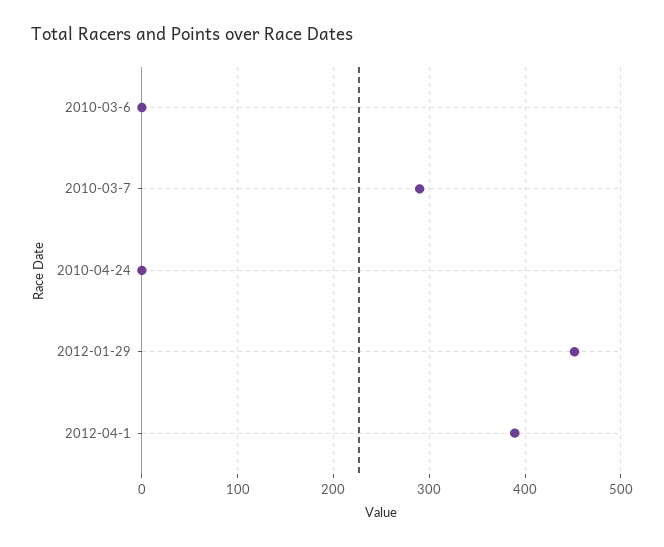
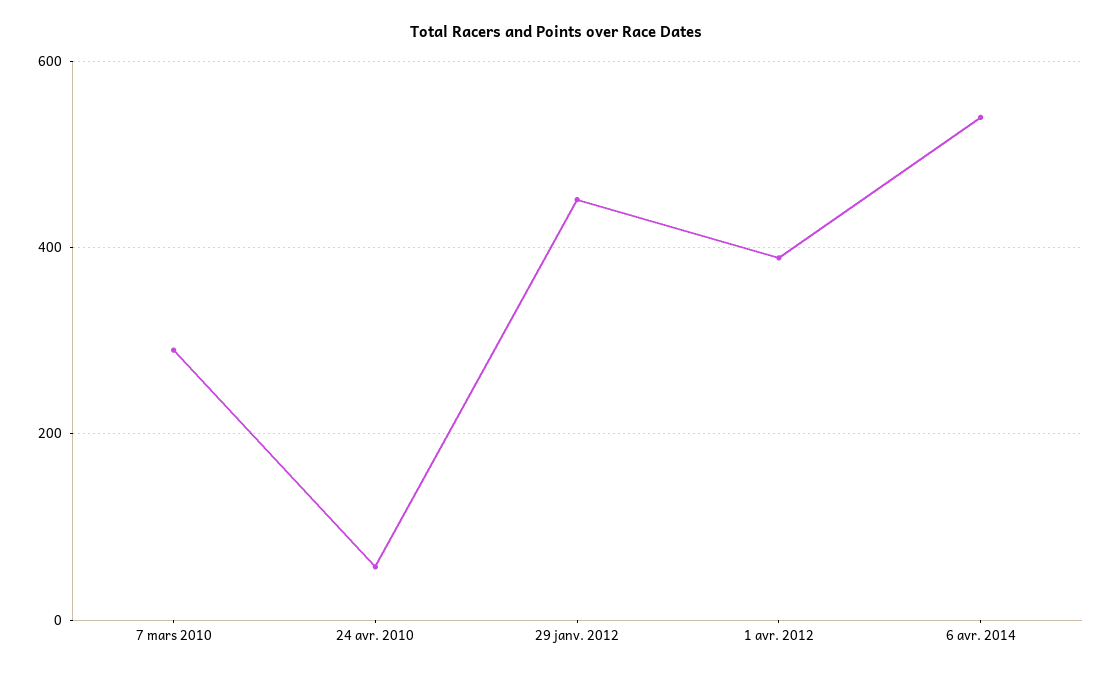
2010-03-6: 0 -> none
2010-04-24: 0 -> 60
6 avr. 2014: none -> 540

